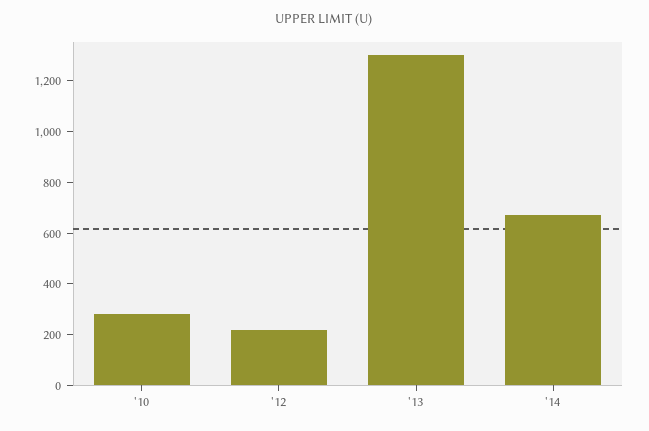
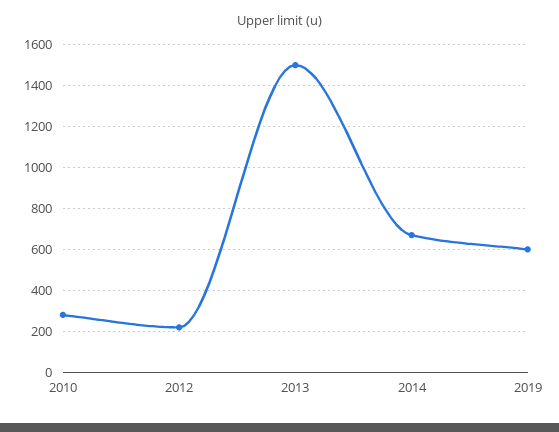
'13: 1300 -> 1500
2019: none -> 600

